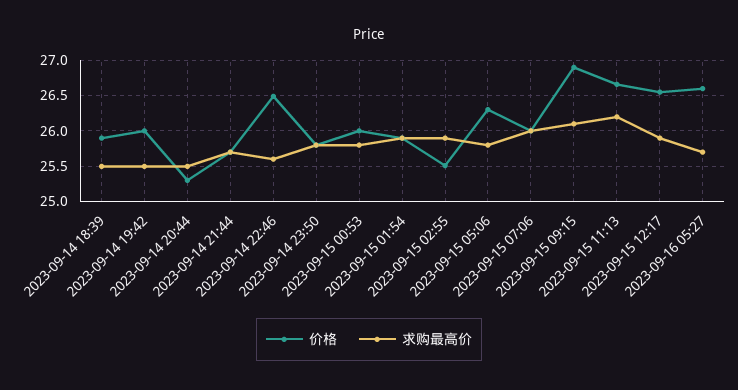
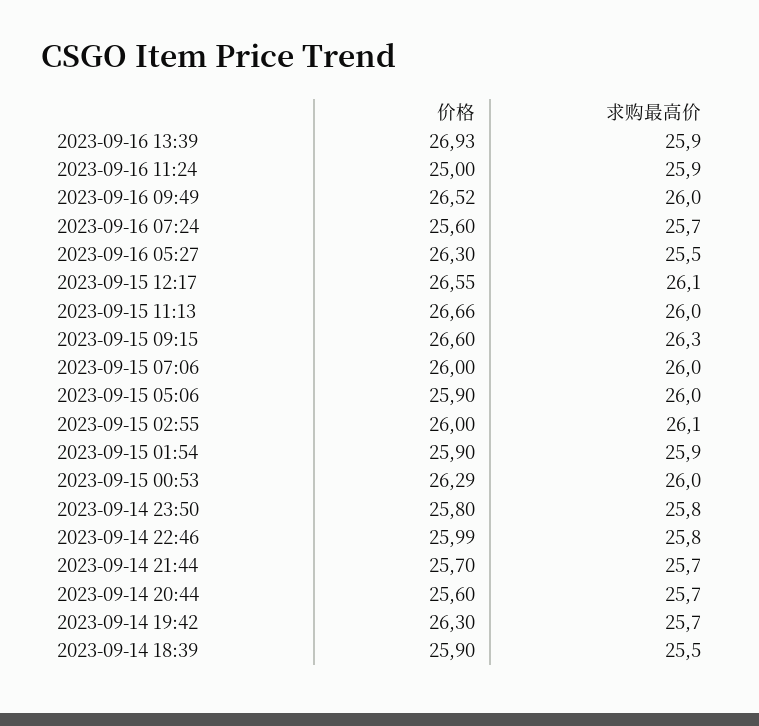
价格, 2023-09-14 19:42: 26 -> 26.3
求购最高价, 2023-09-14 19:42: 25.5 -> 25.7
价格, 2023-09-14 20:44: 25.3 -> 25.6
求购最高价, 2023-09-14 20:44: 25.5 -> 25.7
价格, 2023-09-14 22:46: 26.5 -> 25.99
求购最高价, 2023-09-14 22:46: 25.6 -> 25.8
价格, 2023-09-15 00:53: 26 -> 26.29
求购最高价, 2023-09-15 00:53: 25.8 -> 26
价格, 2023-09-15 02:55: 25.5 -> 26
求购最高价, 2023-09-15 02:55: 25.9 -> 26.1
价格, 2023-09-15 05:06: 26.3 -> 25.9
求购最高价, 2023-09-15 05:06: 25.8 -> 26
价格, 2023-09-15 09:15: 26.9 -> 26.6
求购最高价, 2023-09-15 09:15: 26.1 -> 26.3
求购最高价, 2023-09-15 11:13: 26.2 -> 26
求购最高价, 2023-09-15 12:17: 25.9 -> 26.1
价格, 2023-09-16 05:27: 26.6 -> 26.3
求购最高价, 2023-09-16 05:27: 25.7 -> 25.5
价格, 2023-09-16 13:39: none -> 26.93
求购最高价, 2023-09-16 13:39: none -> 25.9
价格, 2023-09-16 11:24: none -> 25
求购最高价, 2023-09-16 11:24: none -> 25.9
价格, 2023-09-16 09:49: none -> 26.52
求购最高价, 2023-09-16 09:49: none -> 26
价格, 2023-09-16 07:24: none -> 25.6
求购最高价, 2023-09-16 07:24: none -> 25.7

